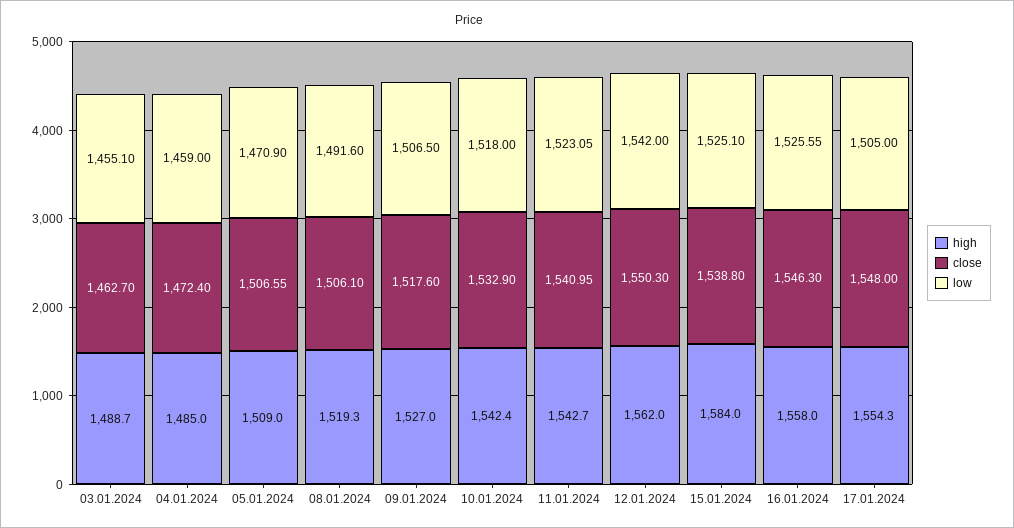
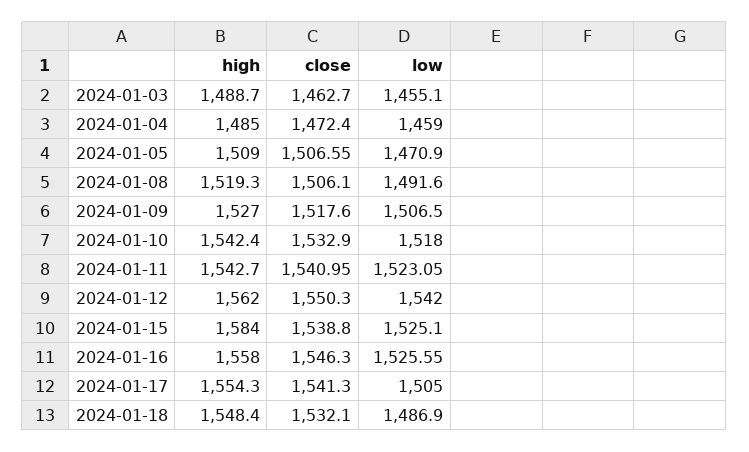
close, 17.01.2024: 1548 -> 1541.3
high, 2024-01-18: none -> 1548.4
close, 2024-01-18: none -> 1532.1
low, 2024-01-18: none -> 1486.9

